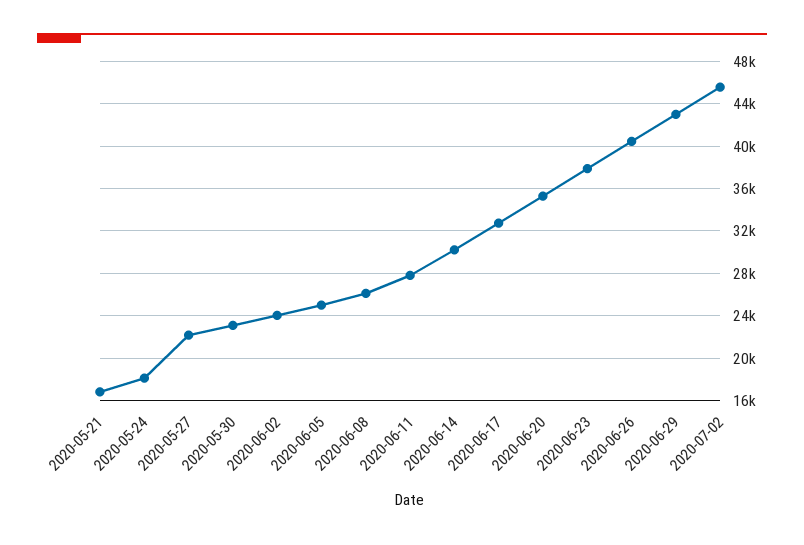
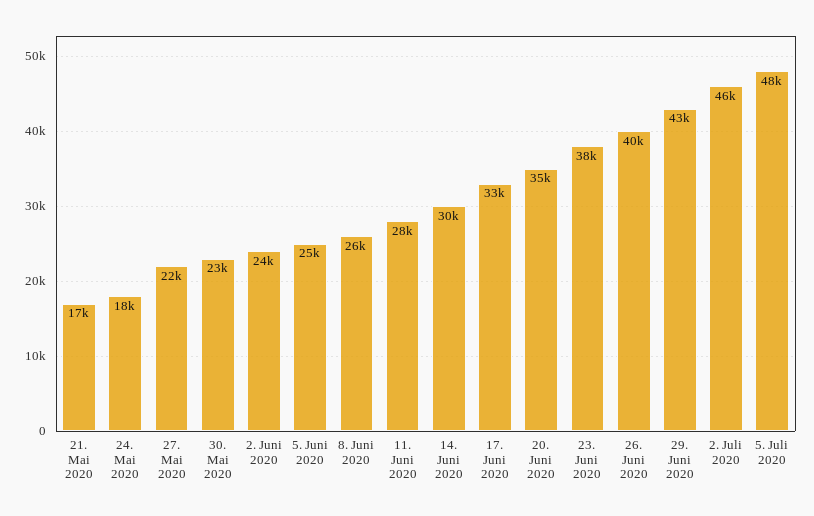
5. Juli 2020: none -> 48000

